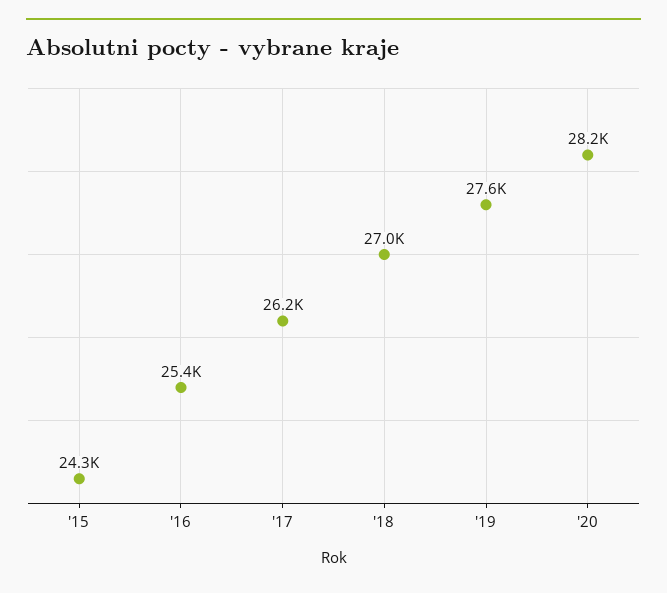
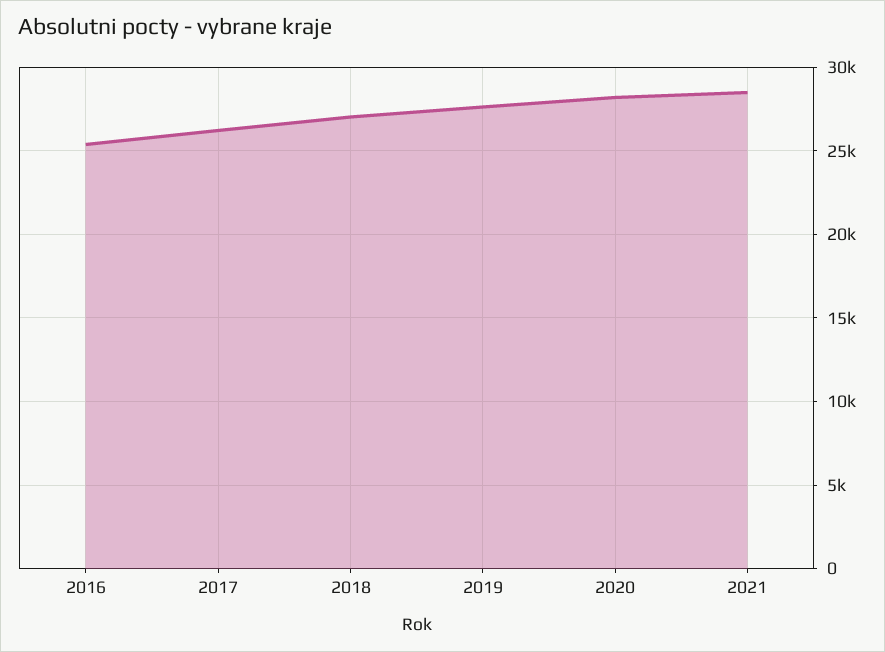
'15: 24300 -> none
2021: none -> 28500

